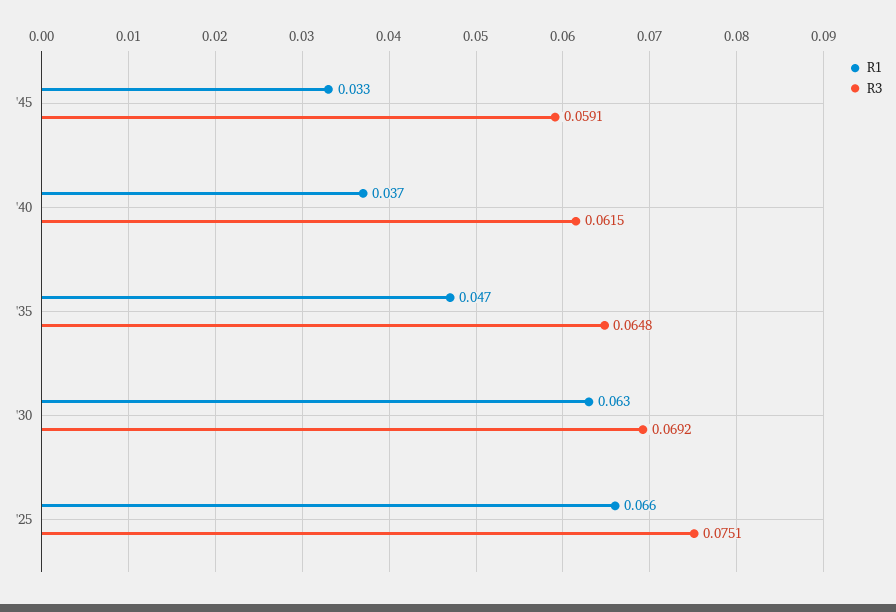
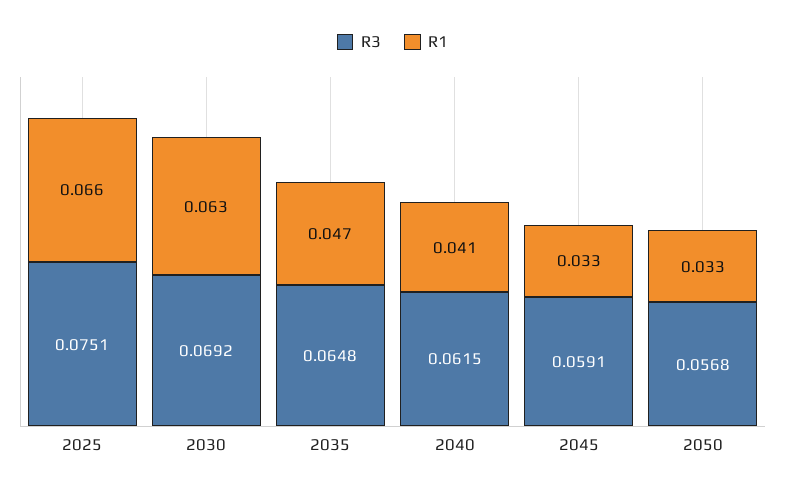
R1, '40: 0.037 -> 0.041
R3, 2050: none -> 0.0568
R1, 2050: none -> 0.033

